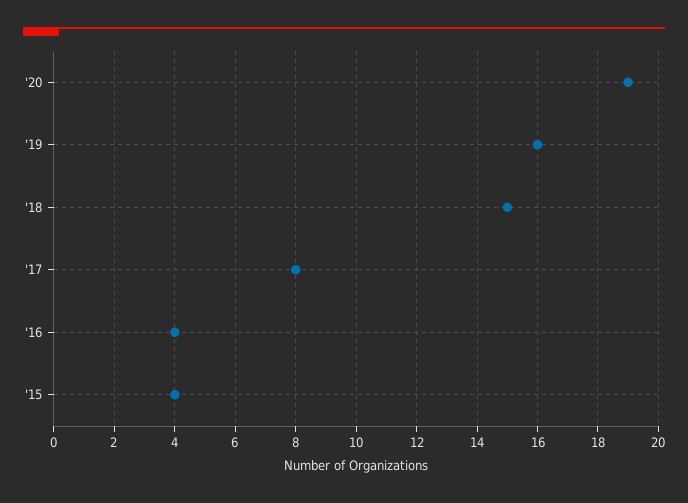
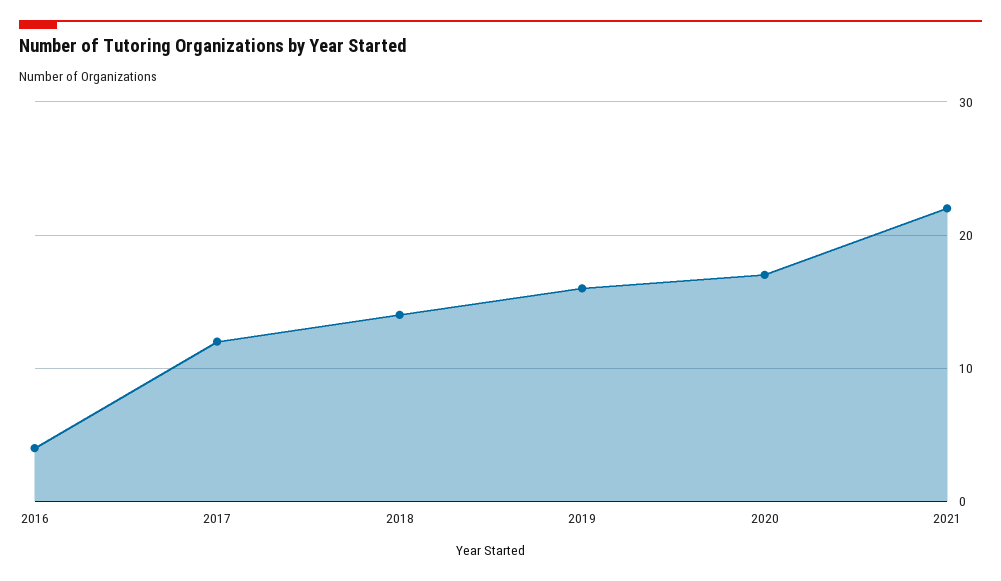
'20: 19 -> 17
'18: 15 -> 14
'17: 8 -> 12
'15: 4 -> none
2021: none -> 22

